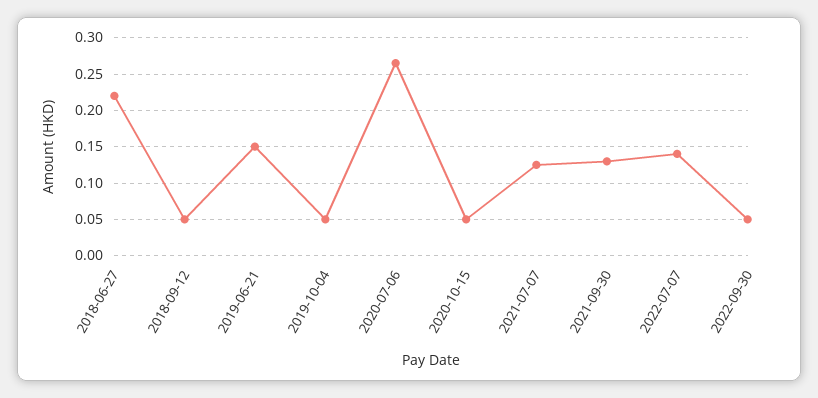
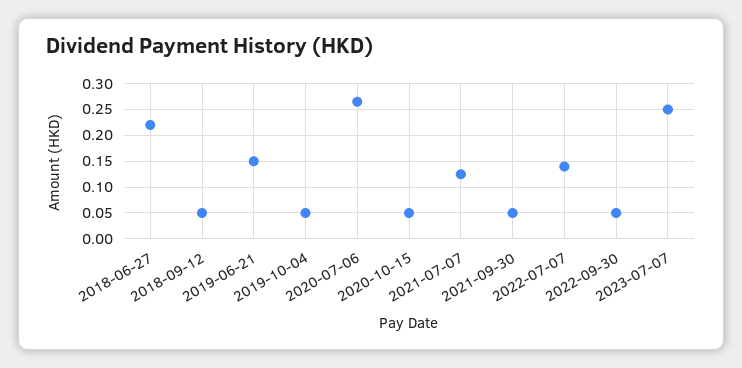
2021-09-30: 0.13 -> 0.05
2023-07-07: none -> 0.25

